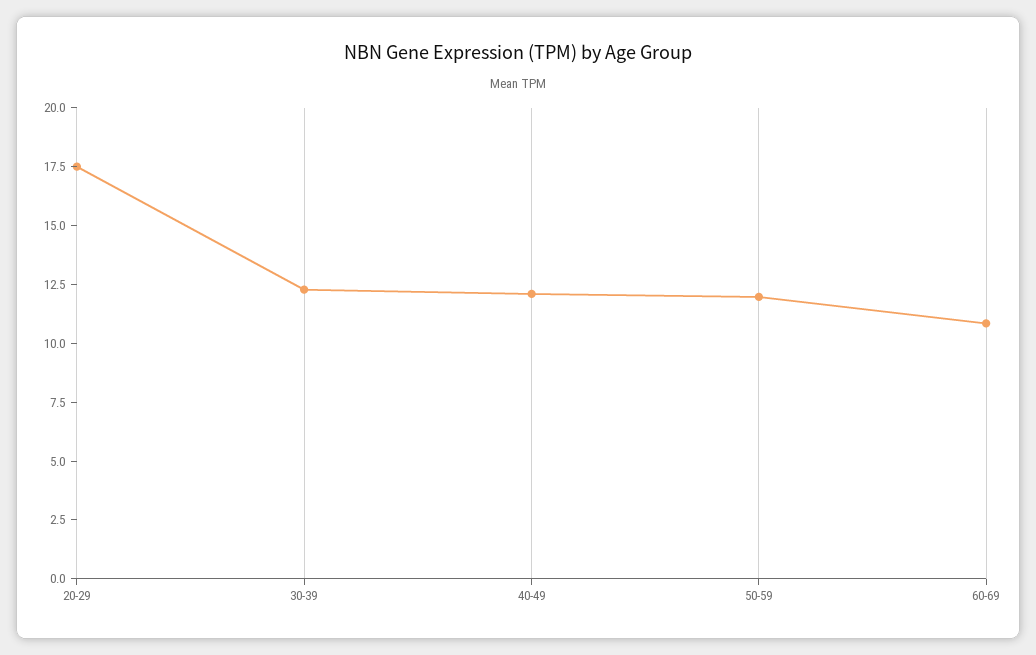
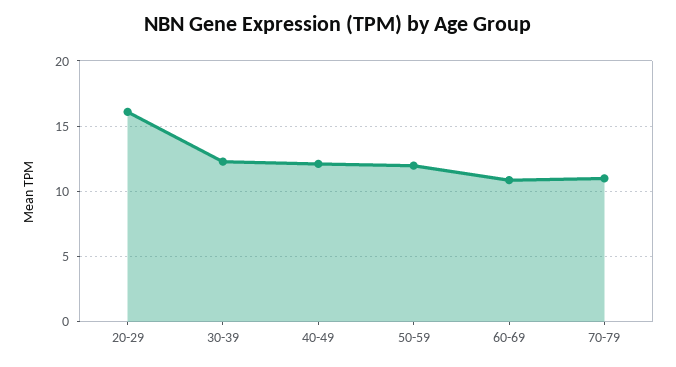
20-29: 17.5 -> 16
70-79: none -> 11

